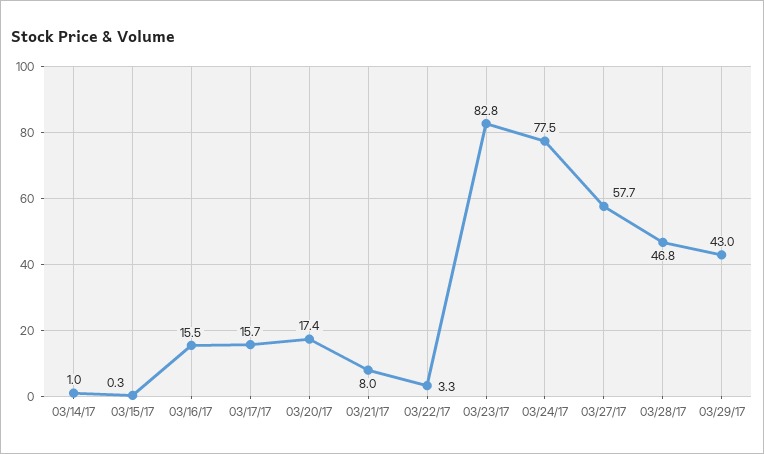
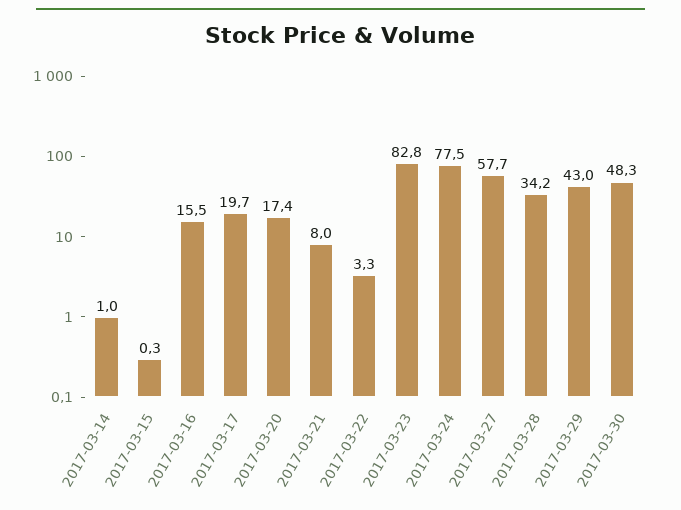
03/17/17: 15.7 -> 19.7
03/28/17: 46.8 -> 34.2
2017-03-30: none -> 48.3

